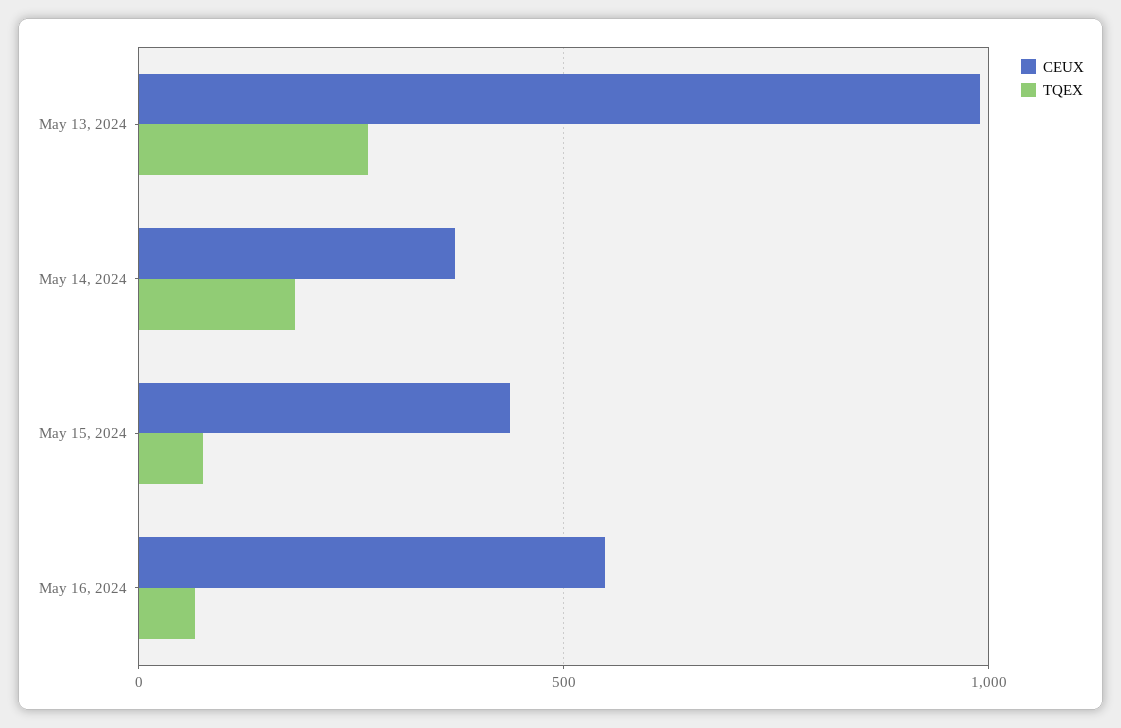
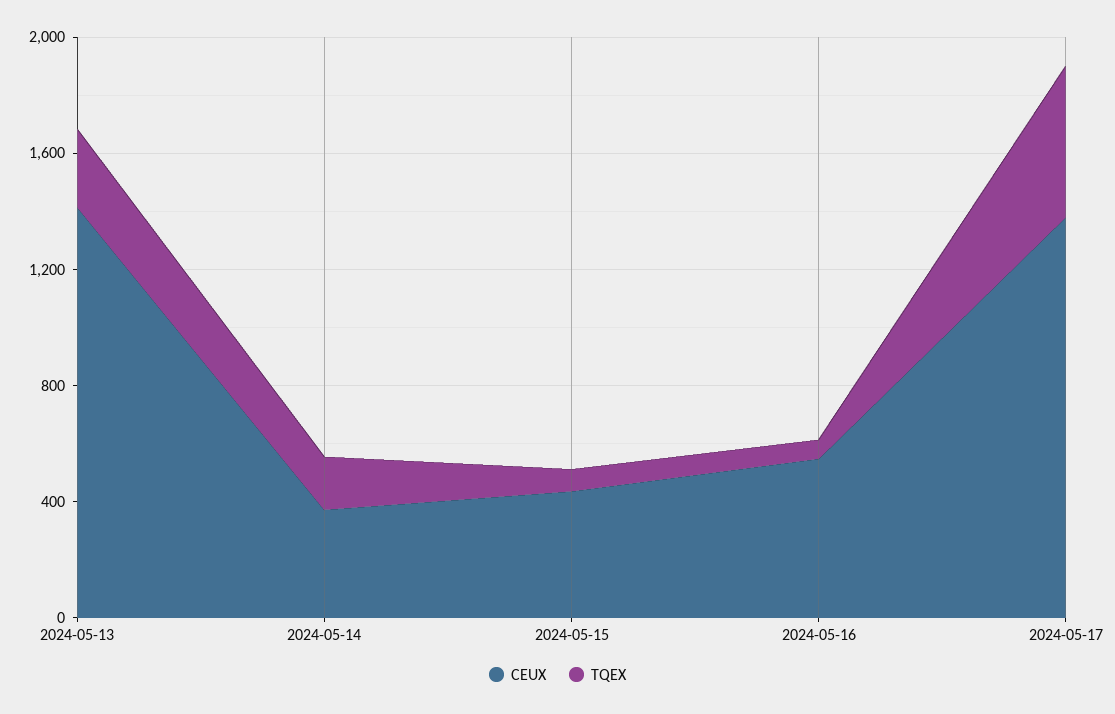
CEUX, May 13, 2024: 1000 -> 1400
CEUX, 2024-05-17: none -> 1400
TQEX, 2024-05-17: none -> 500

